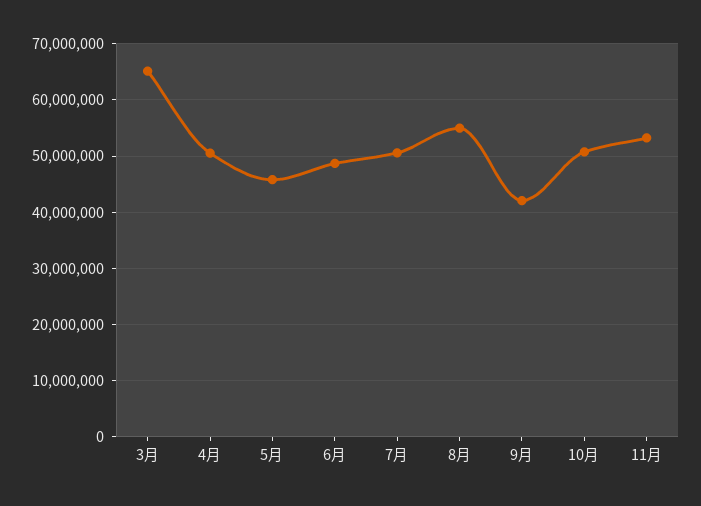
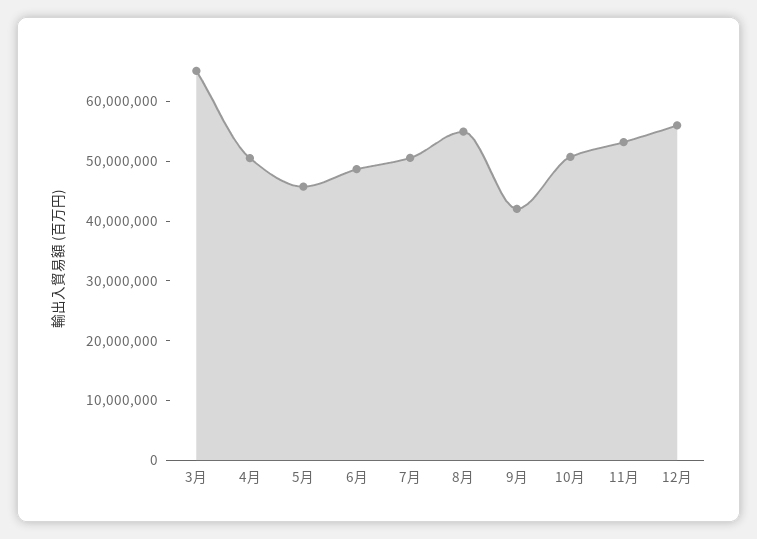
12月: none -> 56000000

